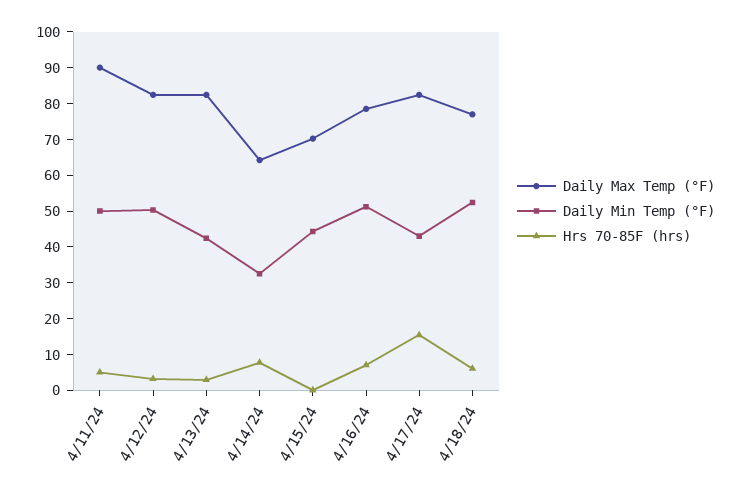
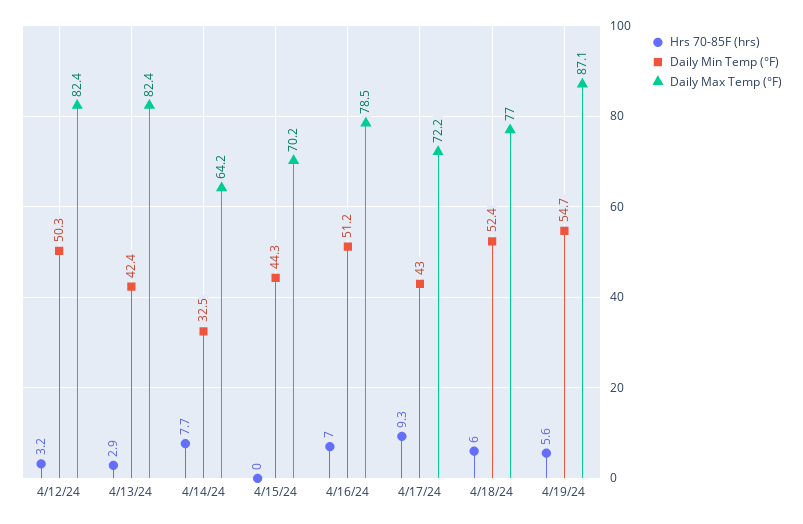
Daily Max Temp (°F), 4/11/24: 90 -> none
Daily Min Temp (°F), 4/11/24: 50 -> none
Hrs 70-85F (hrs), 4/11/24: 5 -> none
Daily Max Temp (°F), 4/17/24: 82.5 -> 72.2
Hrs 70-85F (hrs), 4/17/24: 15 -> 9.3
Hrs 70-85F (hrs), 4/19/24: none -> 5.6
Daily Min Temp (°F), 4/19/24: none -> 54.7
Daily Max Temp (°F), 4/19/24: none -> 87.1

